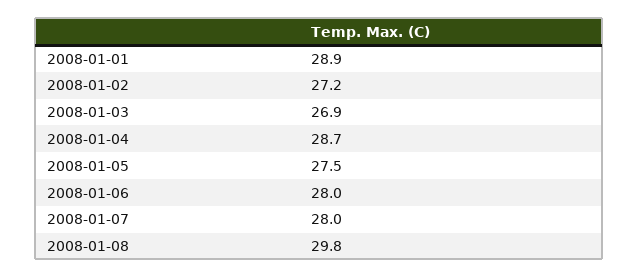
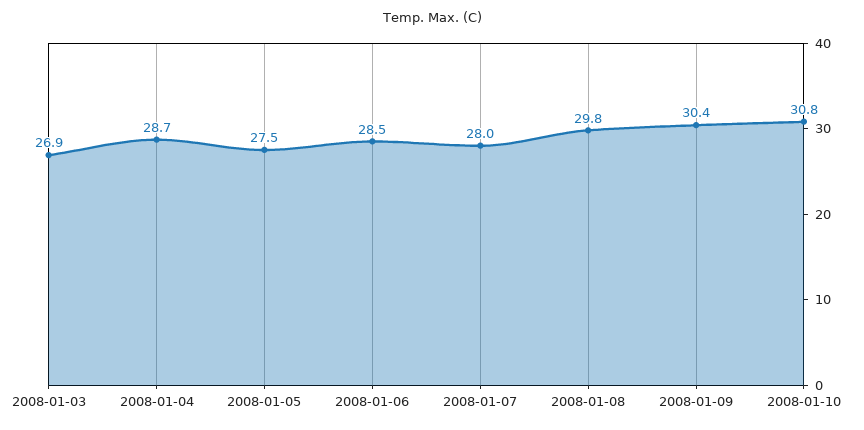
2008-01-01: 28.9 -> none
2008-01-02: 27.2 -> none
2008-01-06: 28 -> 28.5
2008-01-09: none -> 30.4
2008-01-10: none -> 30.8

